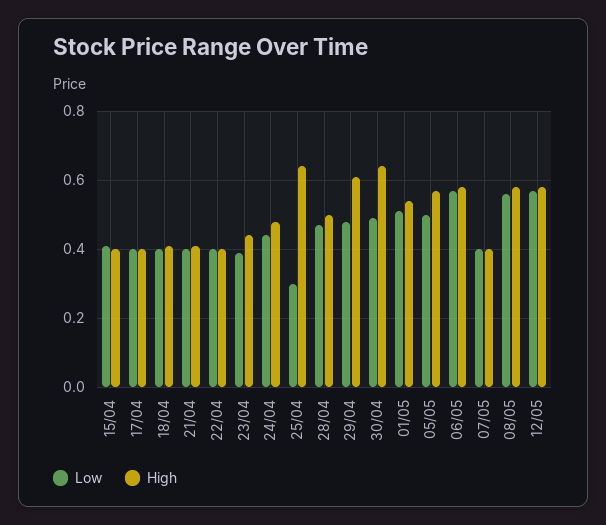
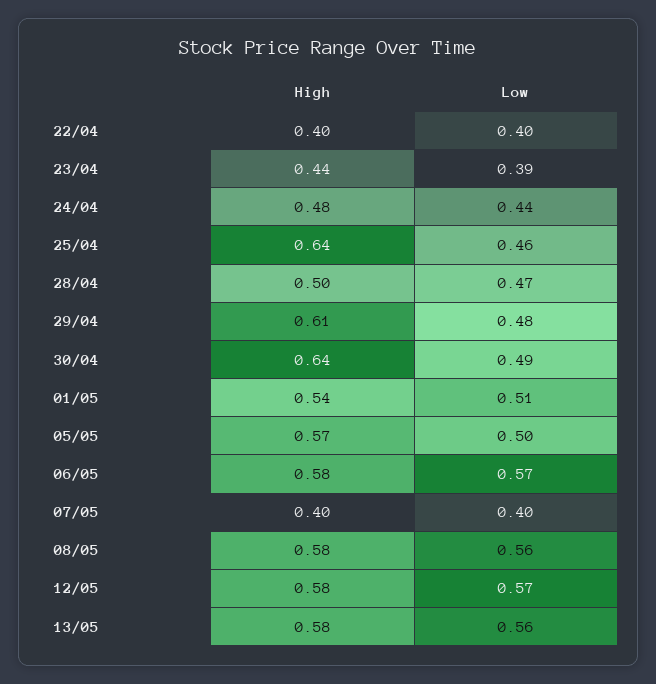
Low, 15/04: 0.4 -> none
High, 15/04: 0.4 -> none
Low, 17/04: 0.4 -> none
High, 17/04: 0.4 -> none
Low, 18/04: 0.4 -> none
High, 18/04: 0.4 -> none
Low, 21/04: 0.4 -> none
High, 21/04: 0.4 -> none
Low, 25/04: 0.3 -> 0.46
High, 13/05: none -> 0.58
Low, 13/05: none -> 0.56

